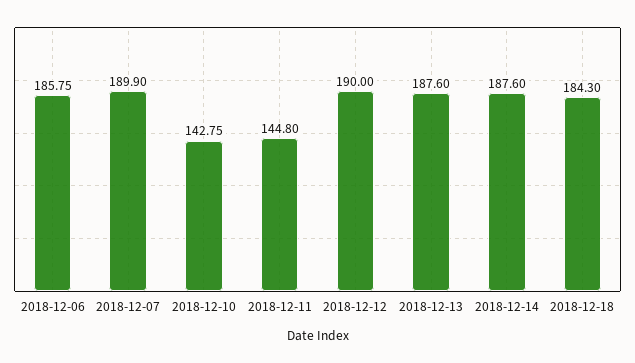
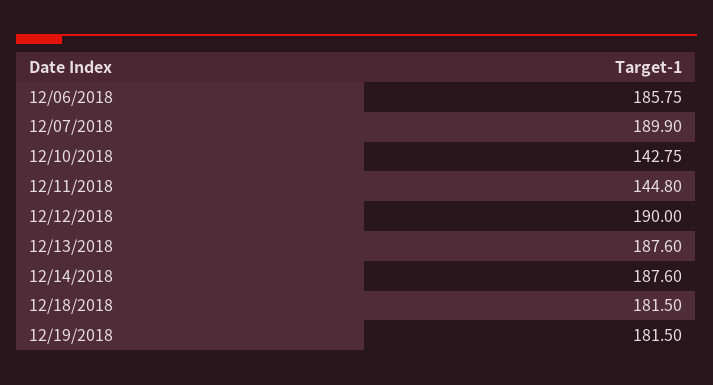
2018-12-18: 184.3 -> 181.5
12/19/2018: none -> 181.5

